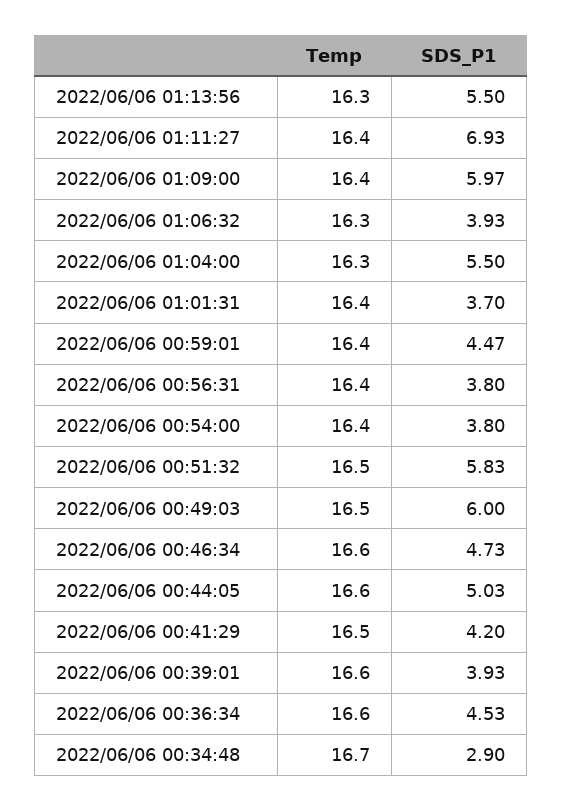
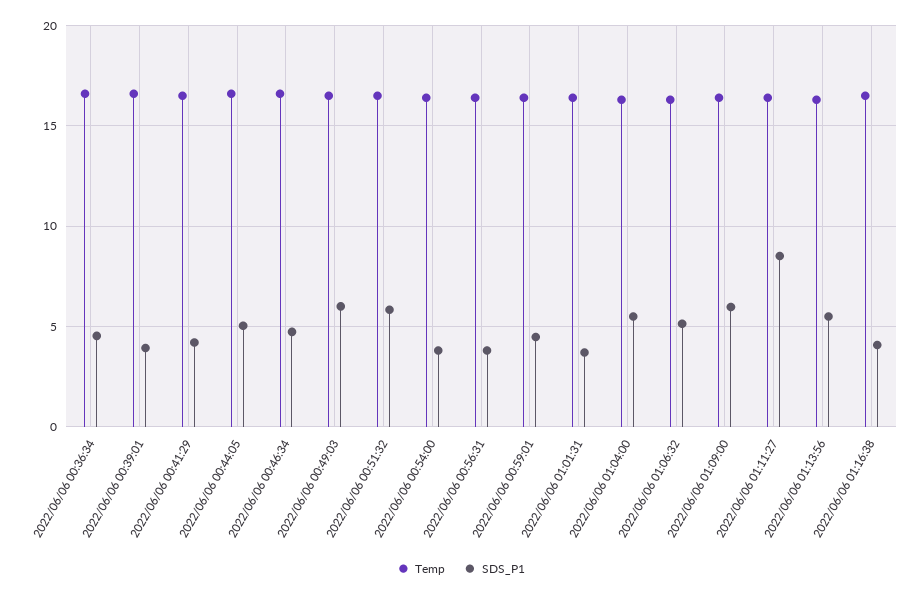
SDS_P1, 2022/06/06 01:11:27: 6.93 -> 8.5
SDS_P1, 2022/06/06 01:06:32: 3.93 -> 5
Temp, 2022/06/06 00:34:48: 16.7 -> none
SDS_P1, 2022/06/06 00:34:48: 2.9 -> none
Temp, 2022/06/06 01:16:38: none -> 16.5
SDS_P1, 2022/06/06 01:16:38: none -> 4

